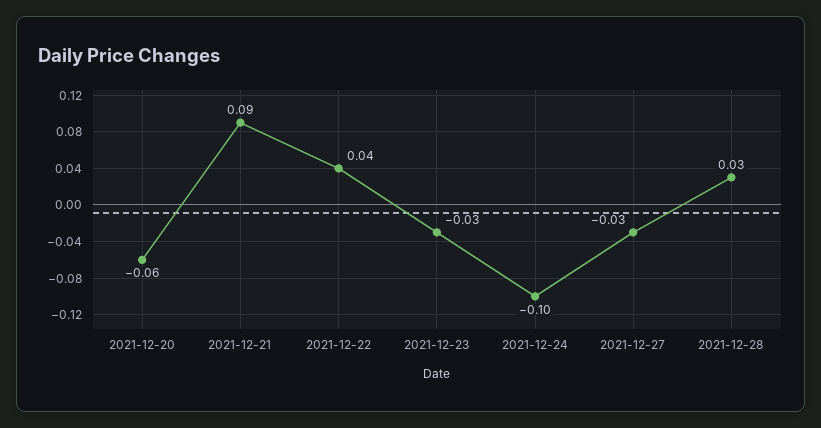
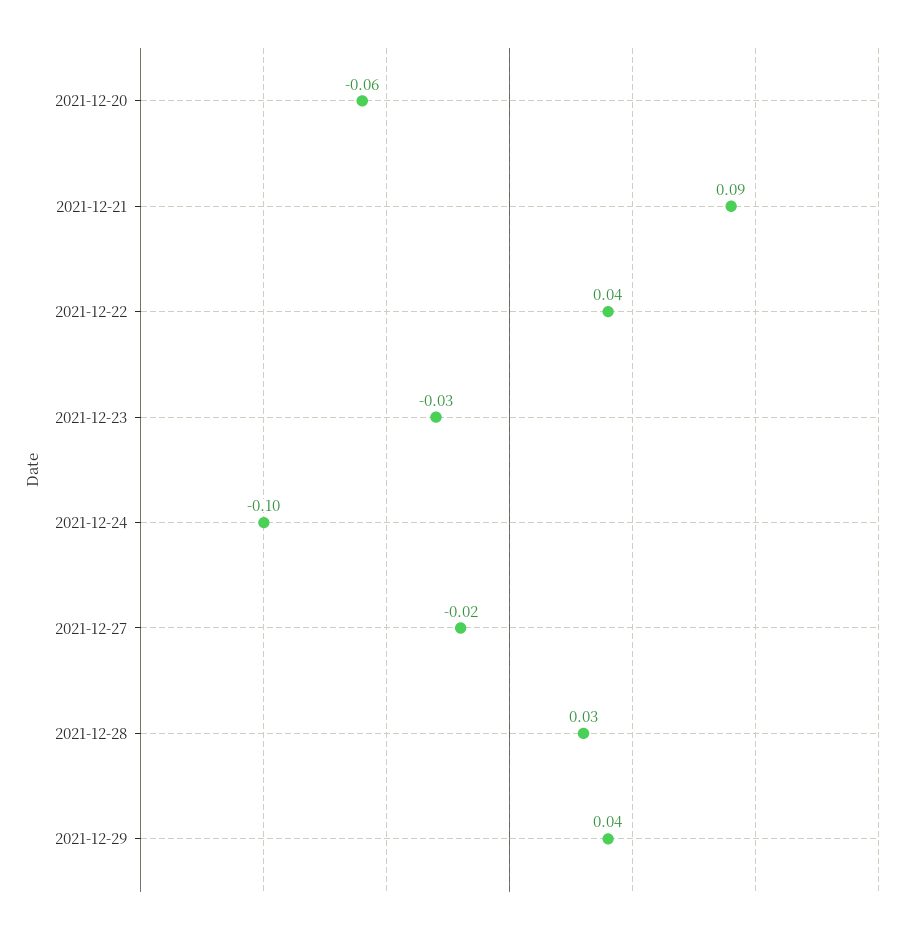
2021-12-27: -0.03 -> -0.02
2021-12-29: none -> 0.04

